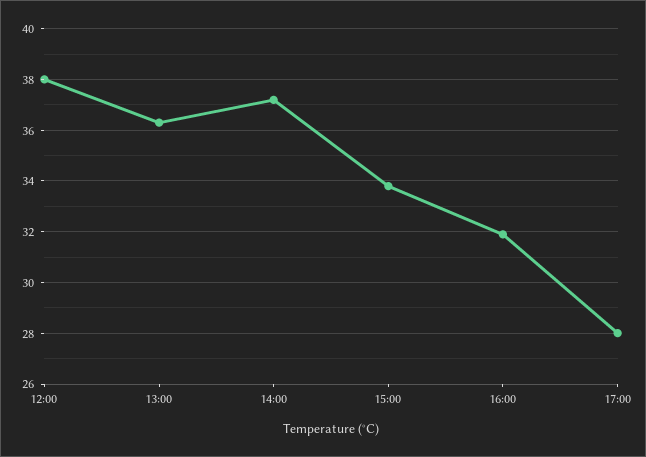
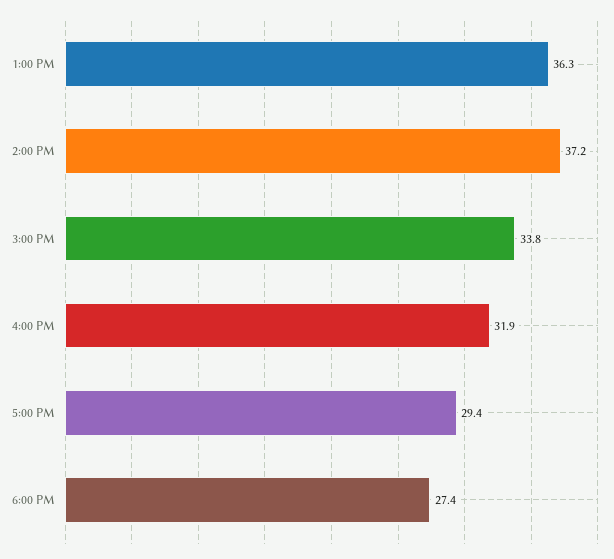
12:00: 38 -> none
17:00: 28 -> 29.4
6:00 PM: none -> 27.4

